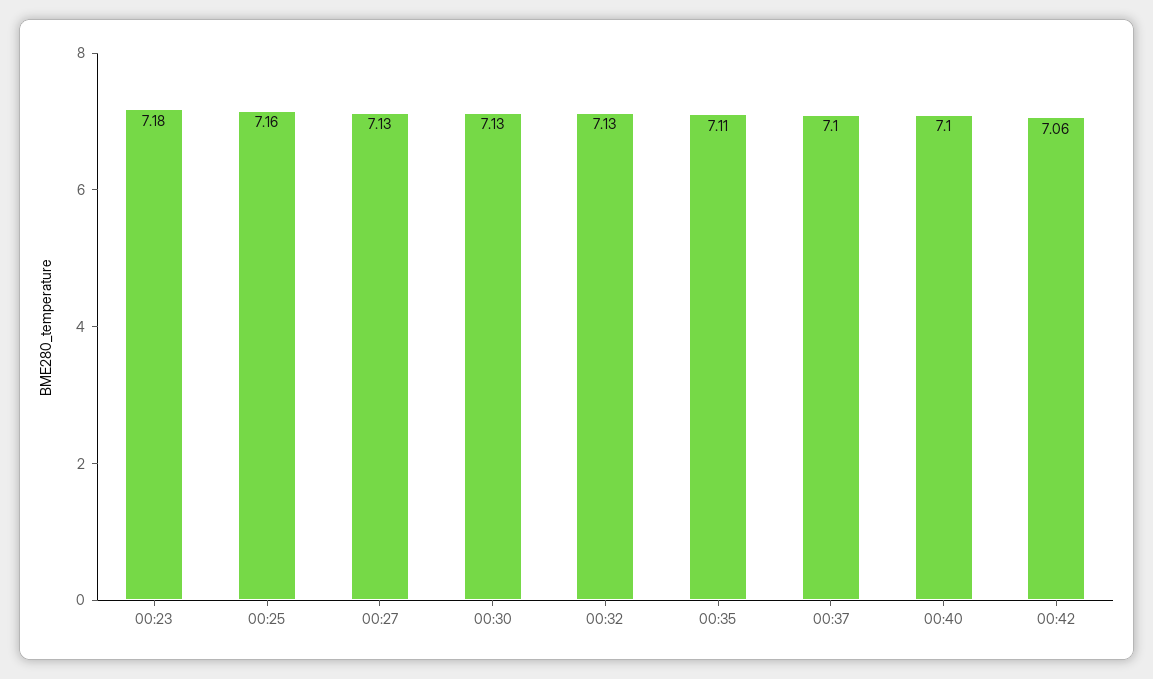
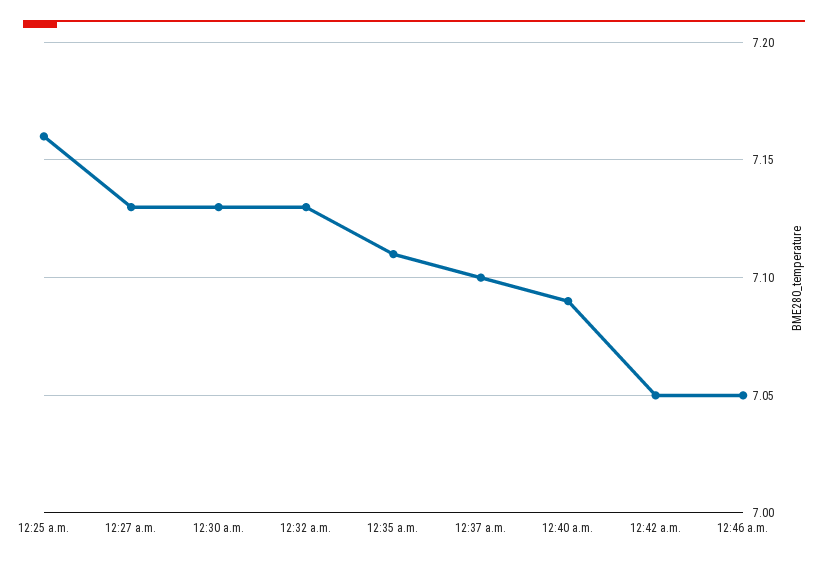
00:23: 7.18 -> none
00:40: 7.1 -> 7.09
00:42: 7.06 -> 7.05
12:46 a.m.: none -> 7.05

